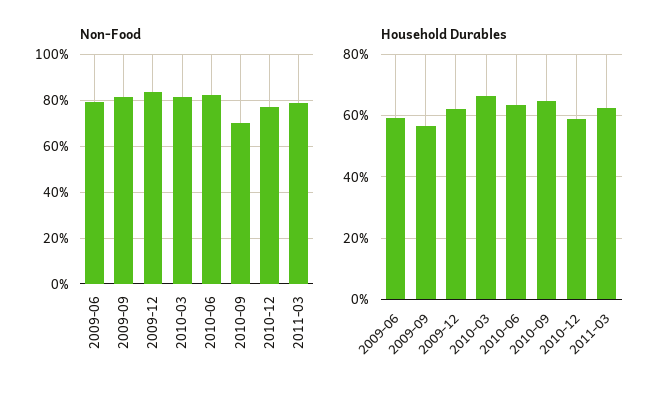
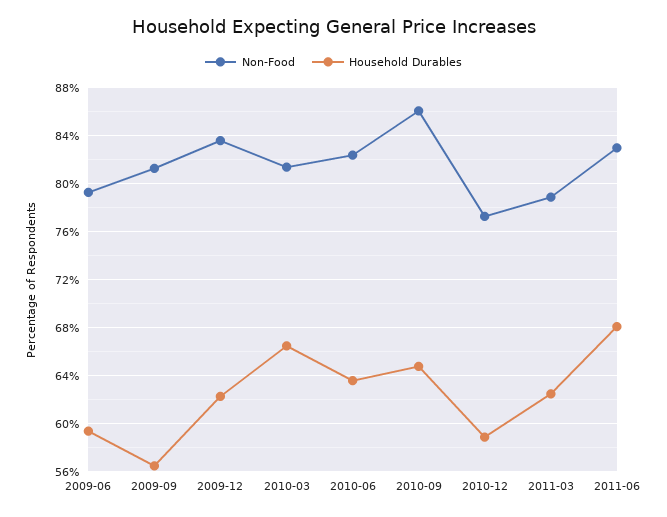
Non-Food, 2010-09: 70 -> 86
Non-Food, 2011-06: none -> 83
Household Durables, 2011-06: none -> 68

